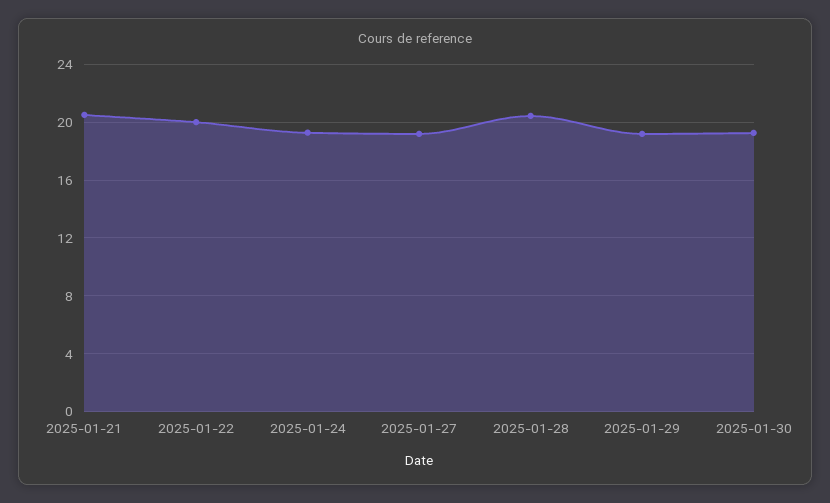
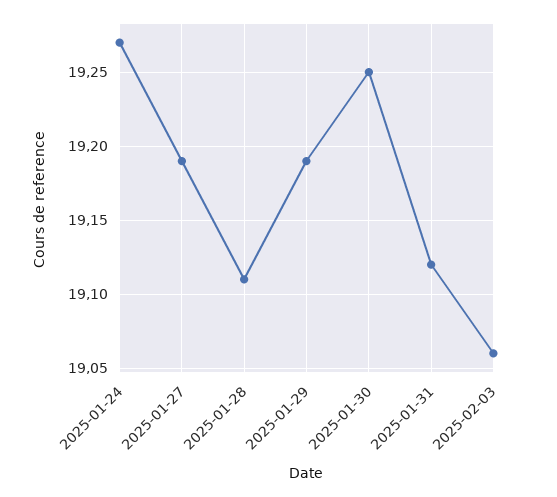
2025-01-21: 20.5 -> none
2025-01-22: 20 -> none
2025-01-28: 20.5 -> 19.11
2025-01-31: none -> 19.12
2025-02-03: none -> 19.06

